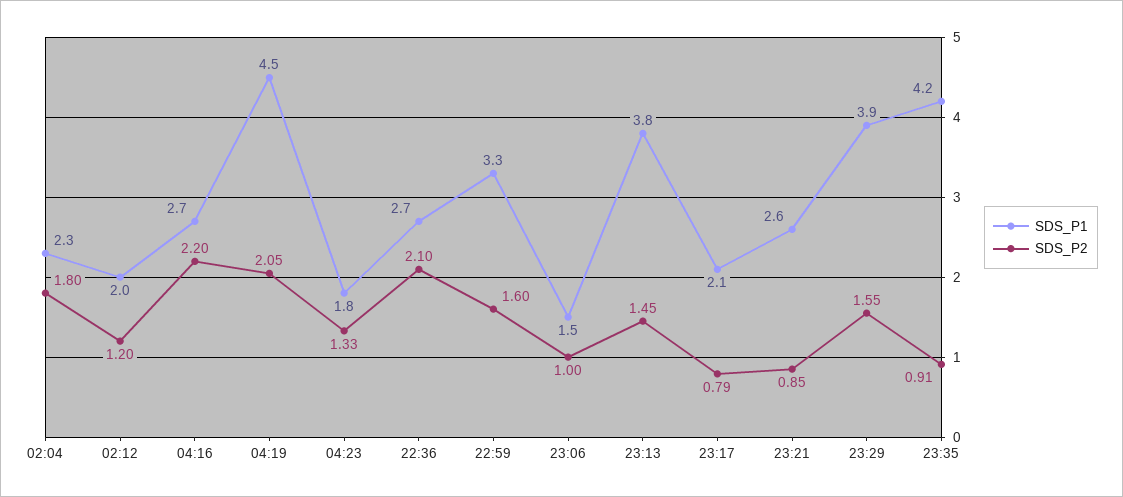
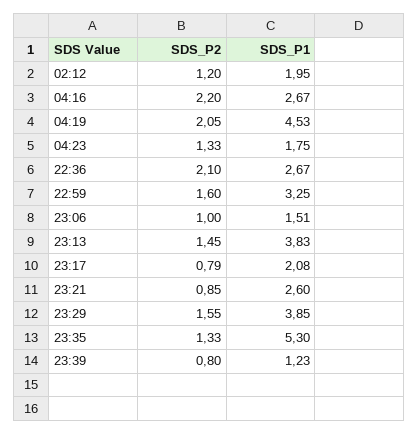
SDS_P1, 02:04: 2.3 -> none
SDS_P2, 02:04: 1.8 -> none
SDS_P1, 23:35: 4.2 -> 5.3
SDS_P2, 23:35: 0.91 -> 1.33
SDS_P2, 23:39: none -> 0.8
SDS_P1, 23:39: none -> 1.23

